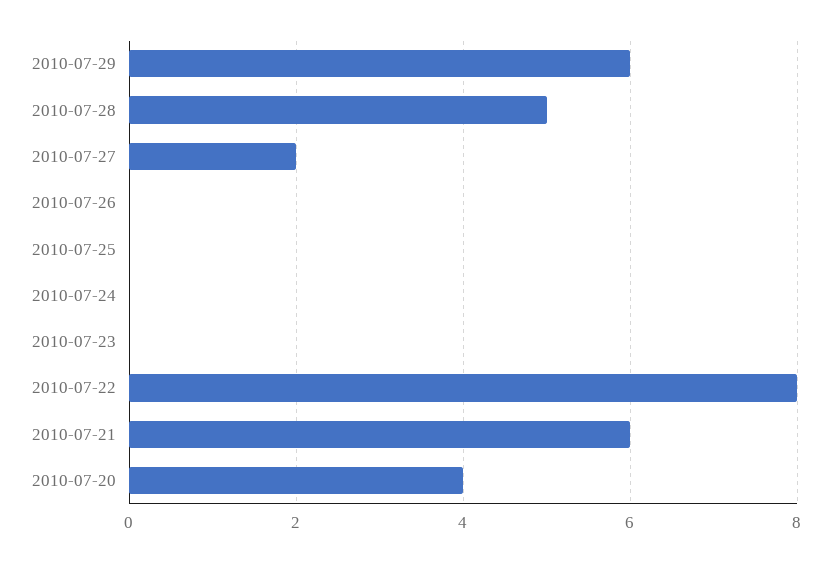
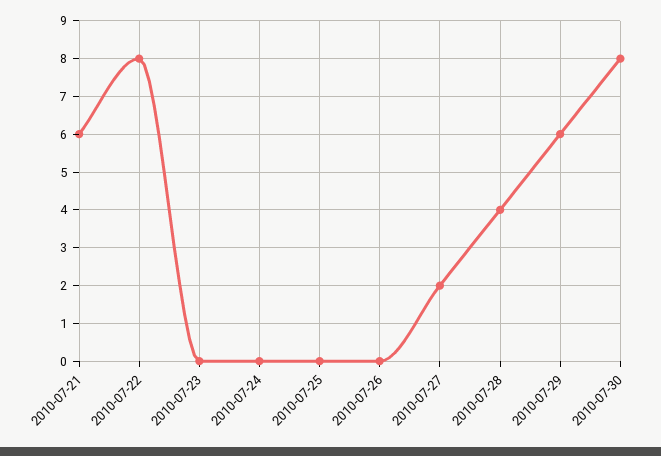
2010-07-28: 5 -> 4
2010-07-20: 4 -> none
2010-07-30: none -> 8

